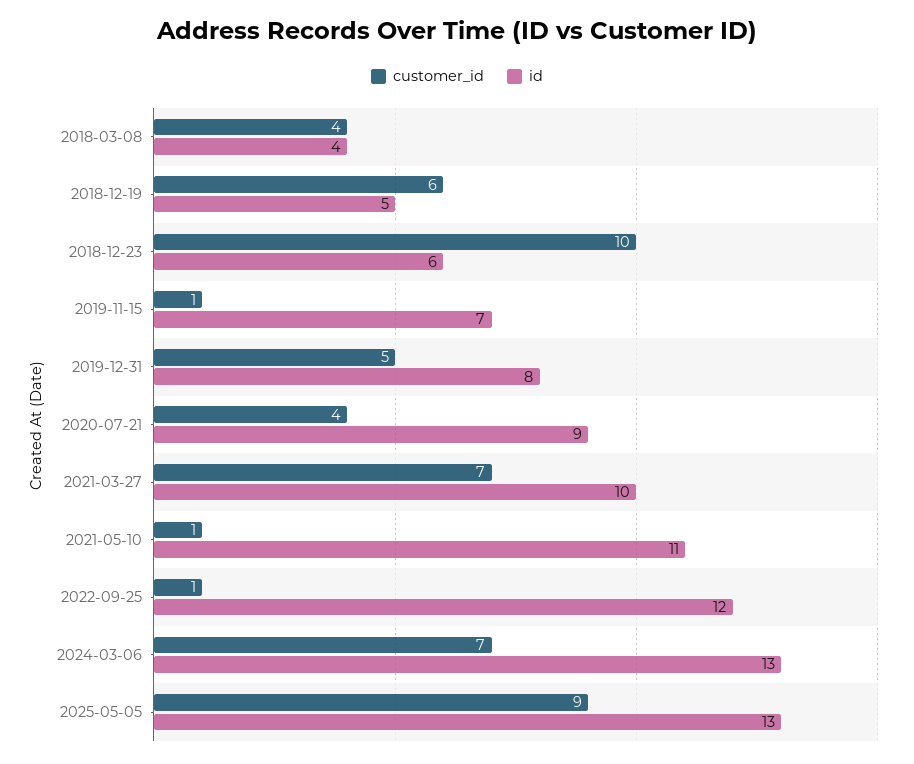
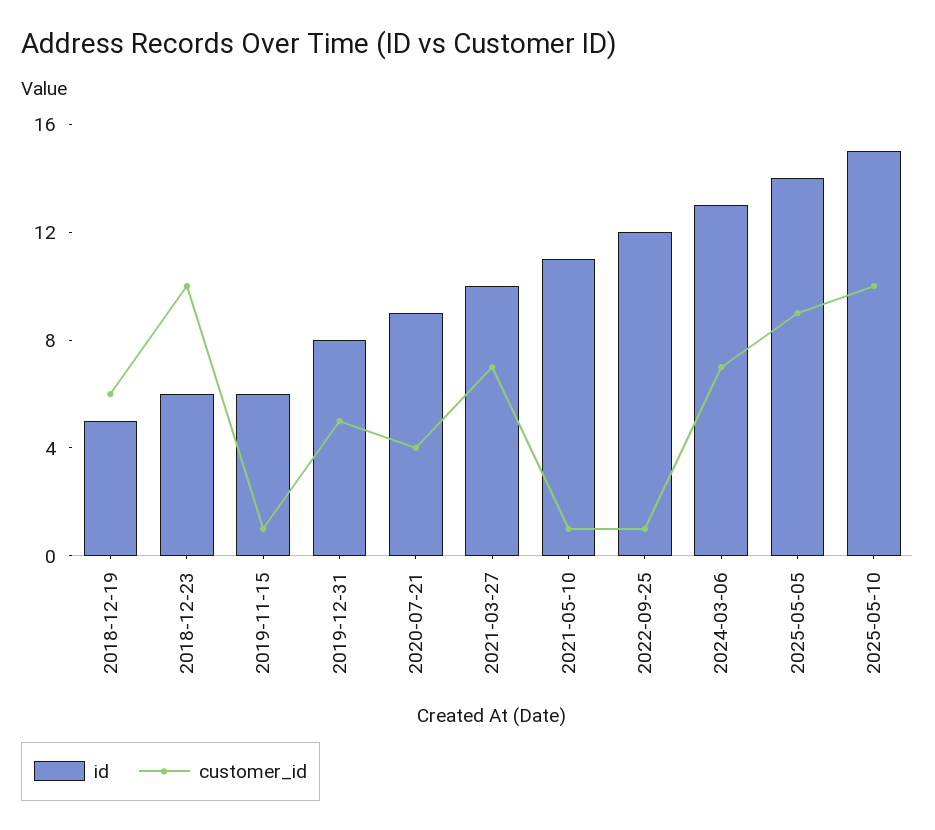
customer_id, 2018-03-08: 4 -> none
id, 2018-03-08: 4 -> none
id, 2019-11-15: 7 -> 6
id, 2025-05-05: 13 -> 14
id, 2025-05-10: none -> 15
customer_id, 2025-05-10: none -> 10

